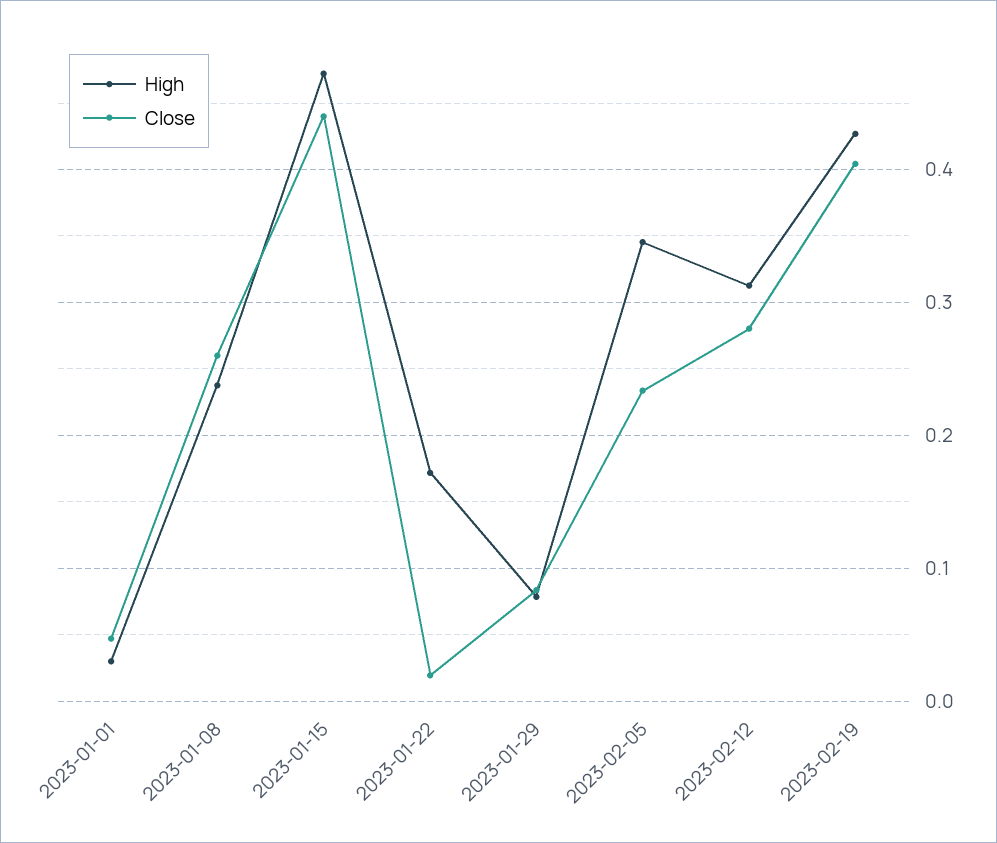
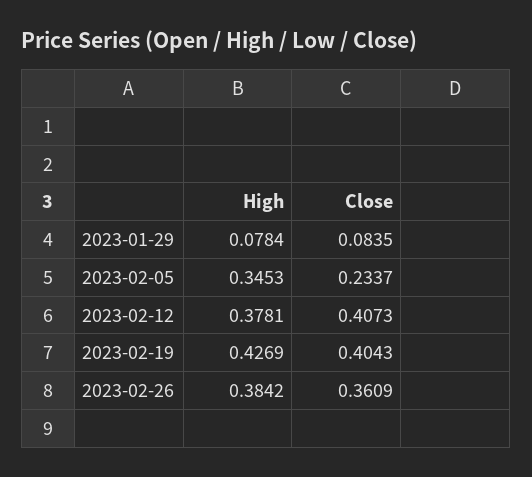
High, 2023-01-01: 0.03 -> none
Close, 2023-01-01: 0.05 -> none
High, 2023-01-08: 0.24 -> none
Close, 2023-01-08: 0.26 -> none
High, 2023-01-15: 0.47 -> none
Close, 2023-01-15: 0.44 -> none
High, 2023-01-22: 0.17 -> none
Close, 2023-01-22: 0.02 -> none
High, 2023-02-12: 0.31 -> 0.3781
Close, 2023-02-12: 0.28 -> 0.4073
High, 2023-02-26: none -> 0.3842
Close, 2023-02-26: none -> 0.3609

